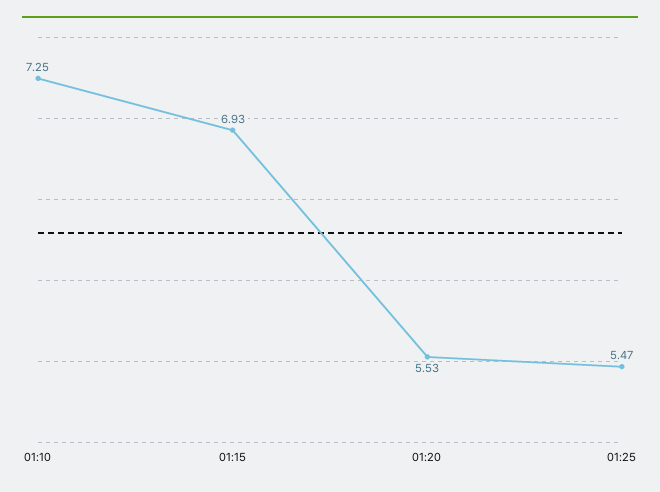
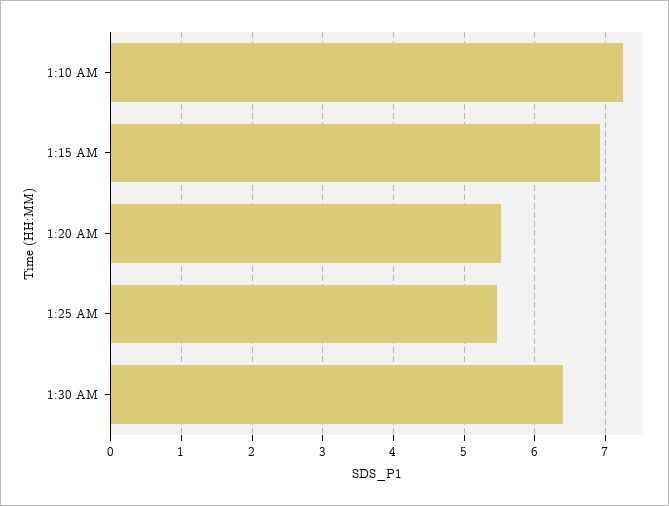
1:30 AM: none -> 6.4

